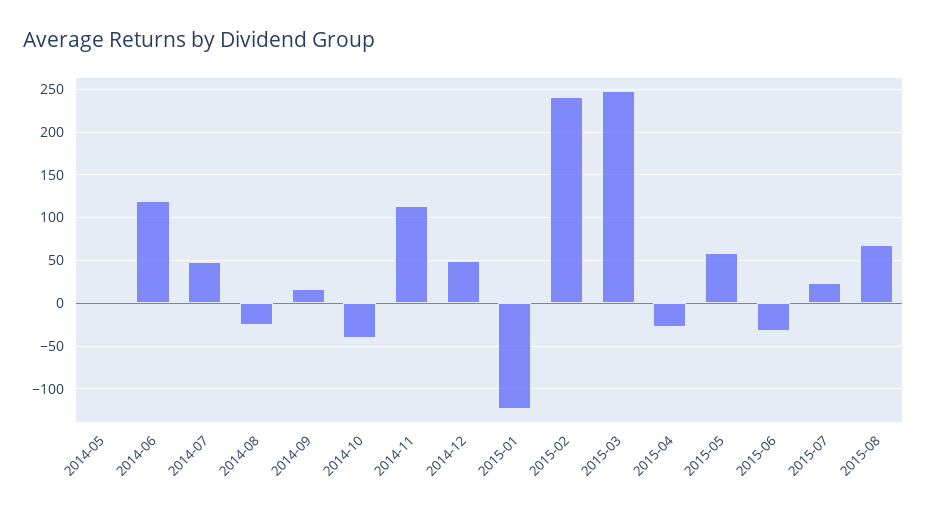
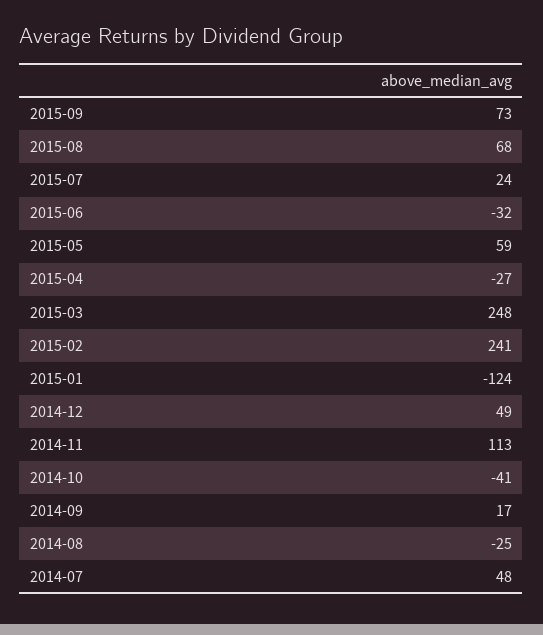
2014-05: 0 -> none
2014-06: 120 -> none
2015-09: none -> 73

